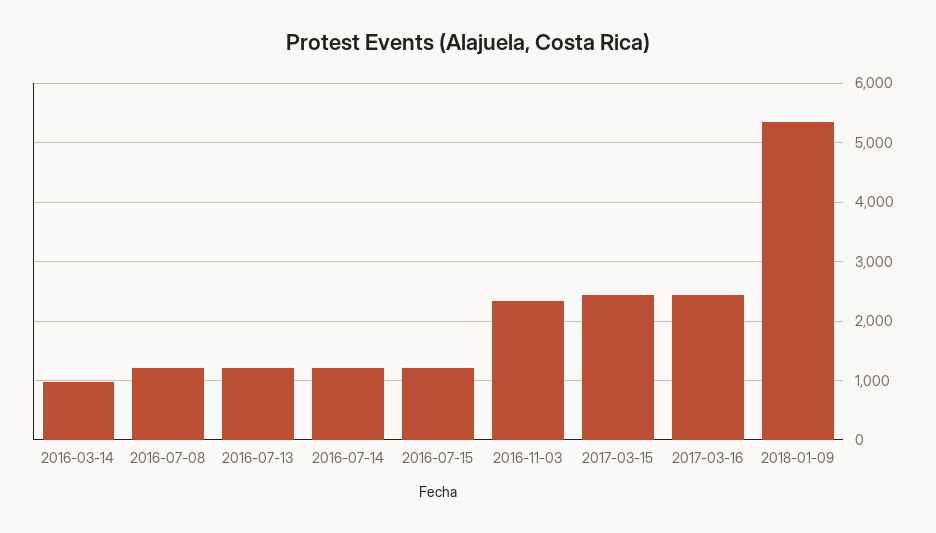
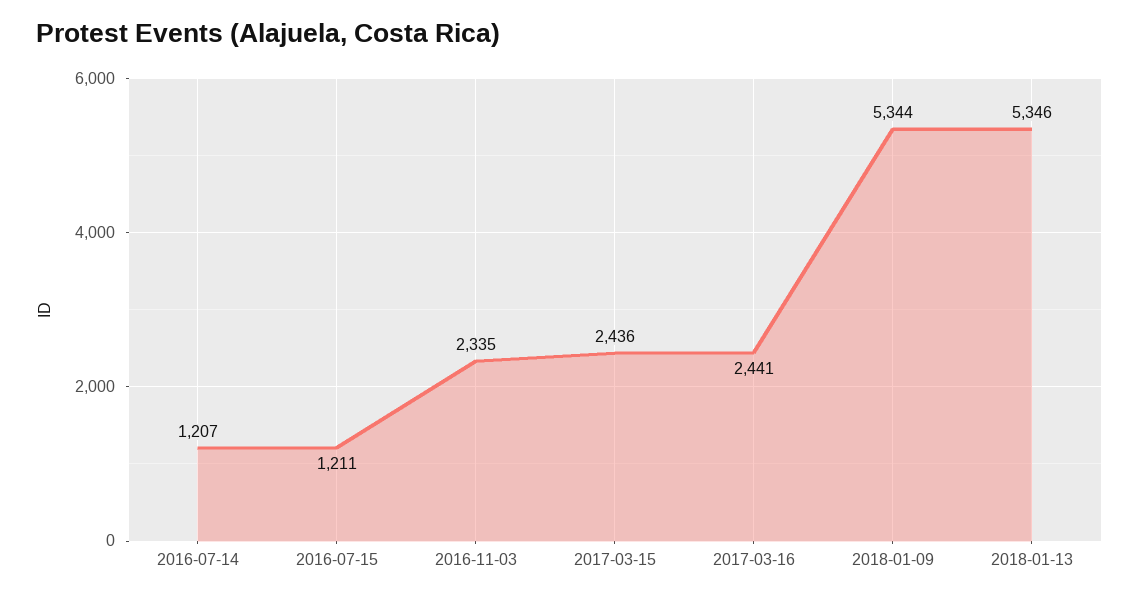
2016-03-14: 1000 -> none
2016-07-08: 1200 -> none
2016-07-13: 1200 -> none
2018-01-13: none -> 5346

